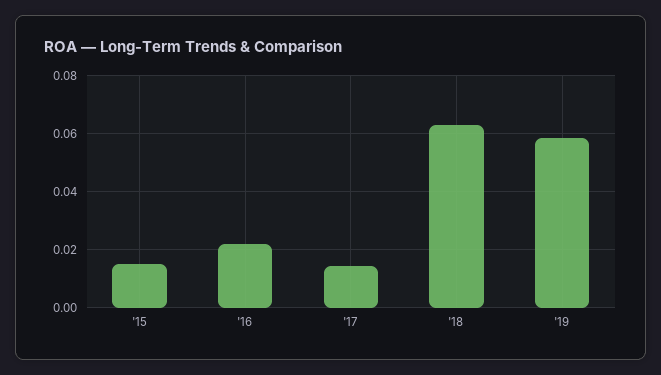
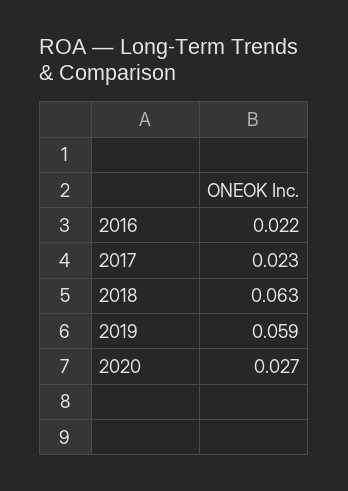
'15: 0.015 -> none
'17: 0.015 -> 0.023
2020: none -> 0.027

